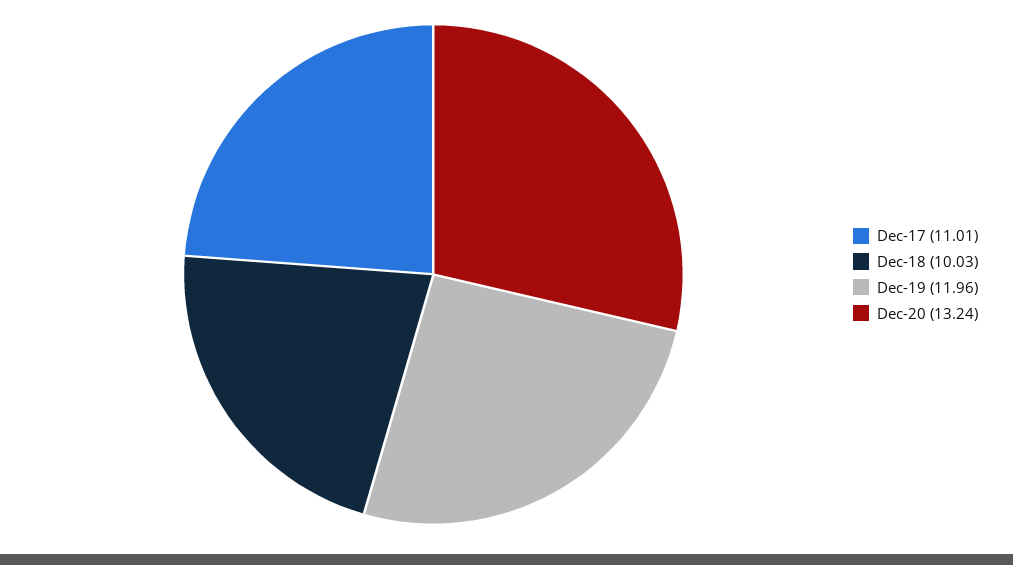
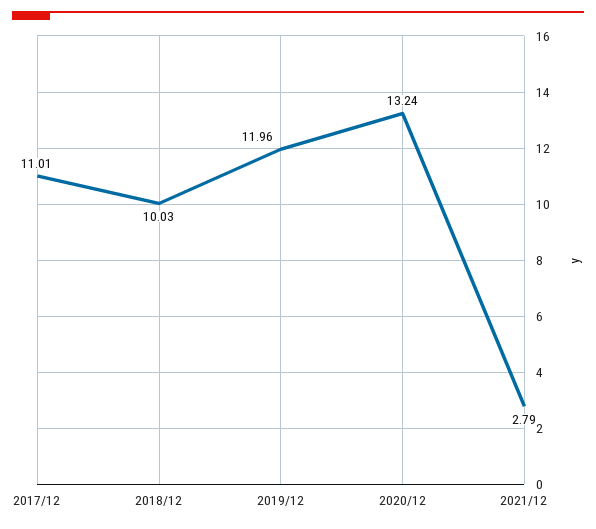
2021/12: none -> 2.79

